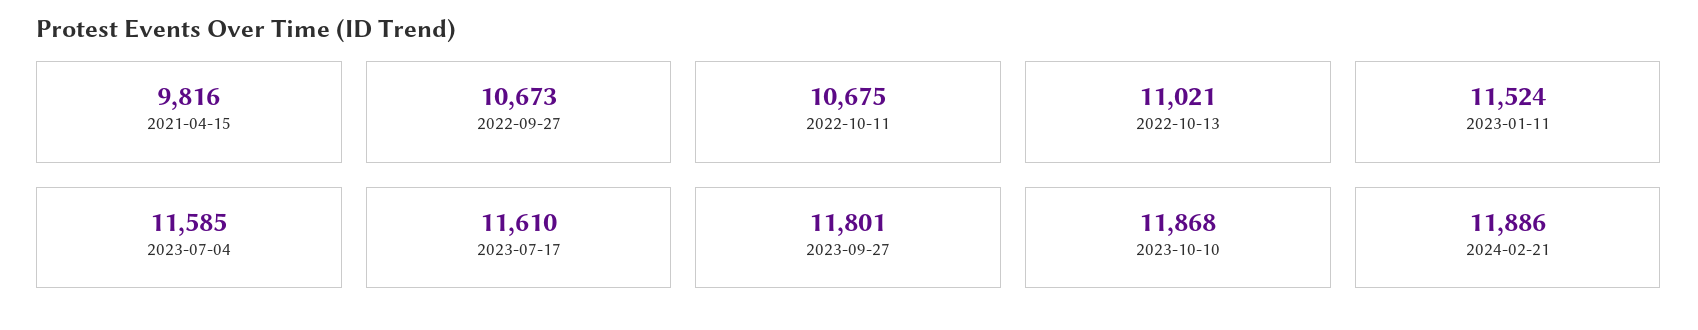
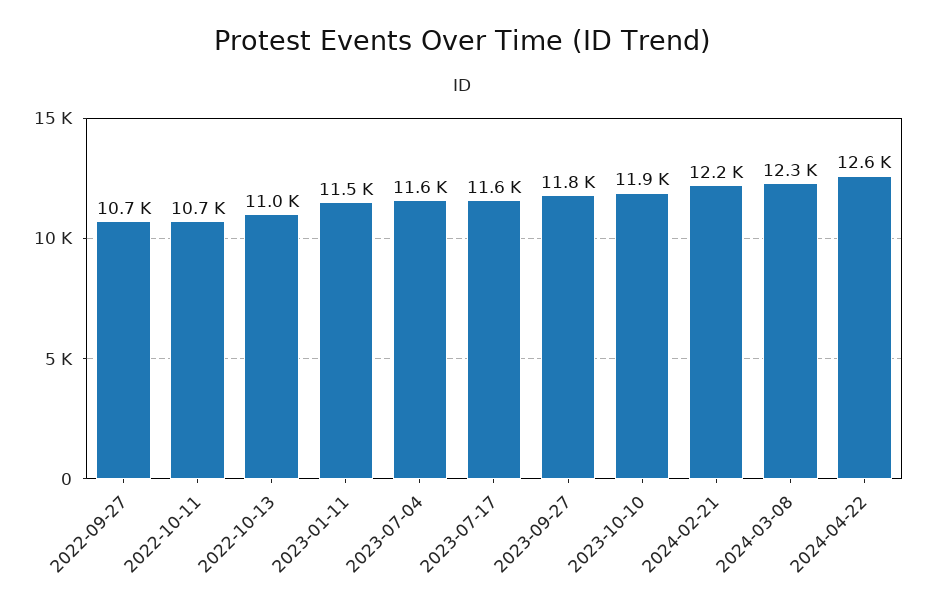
2021-04-15: 9816 -> none
2024-02-21: 11886 -> 12200
2024-03-08: none -> 12300
2024-04-22: none -> 12600

